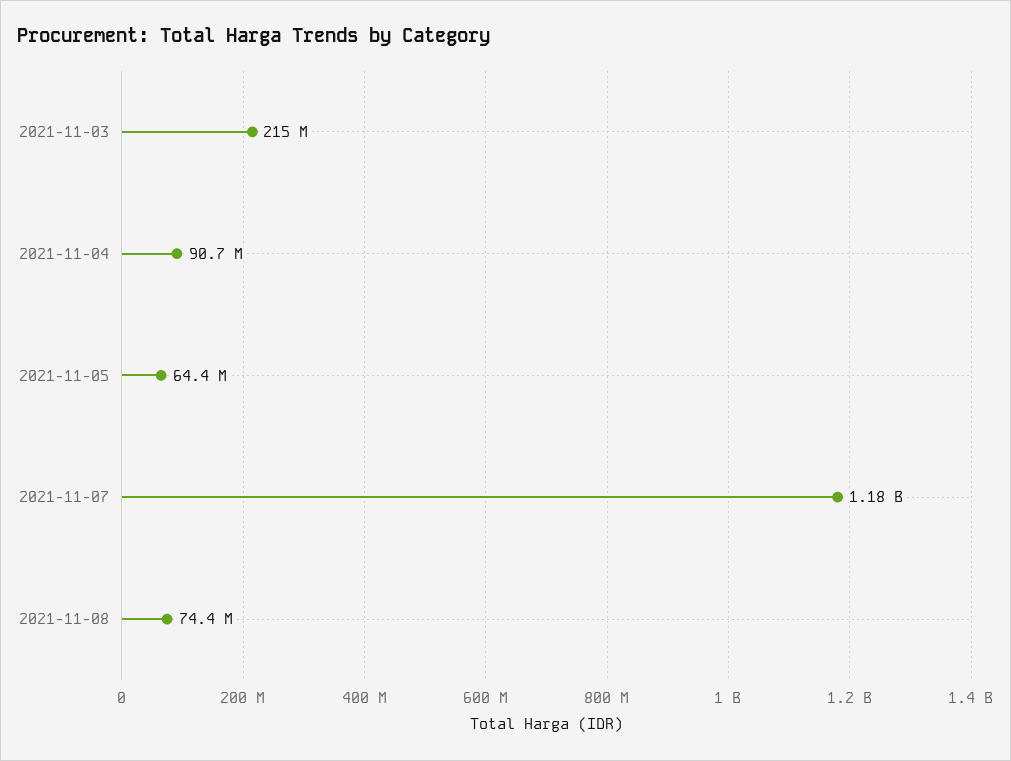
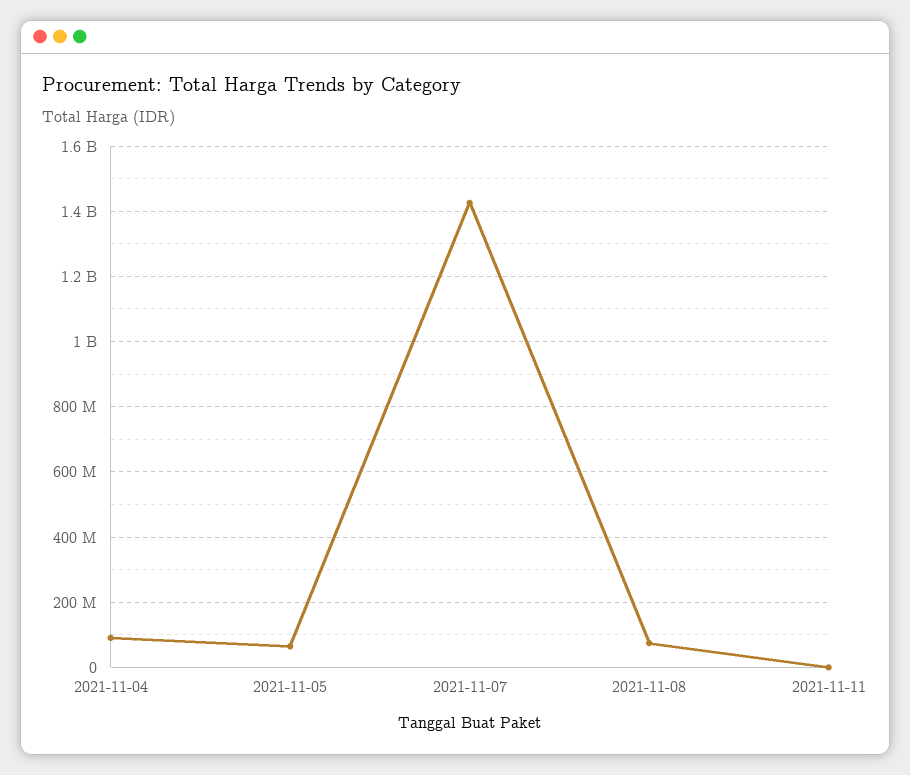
2021-11-03: 215000000 -> none
2021-11-07: 1180000000 -> 1420000000
2021-11-11: none -> 0

